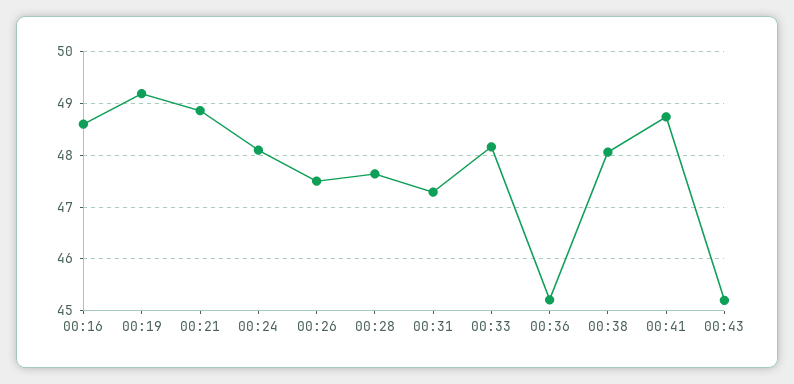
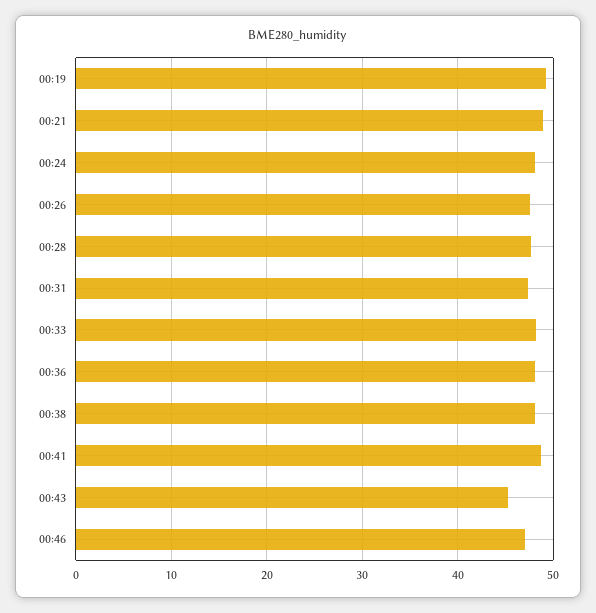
00:16: 48.6 -> none
00:36: 45.2 -> 48
00:46: none -> 47

